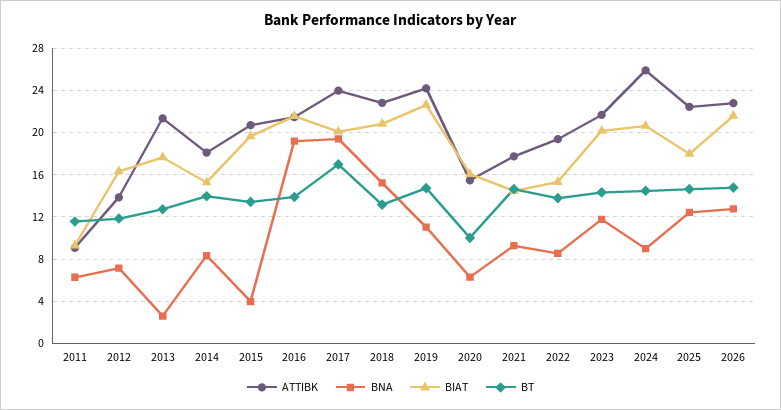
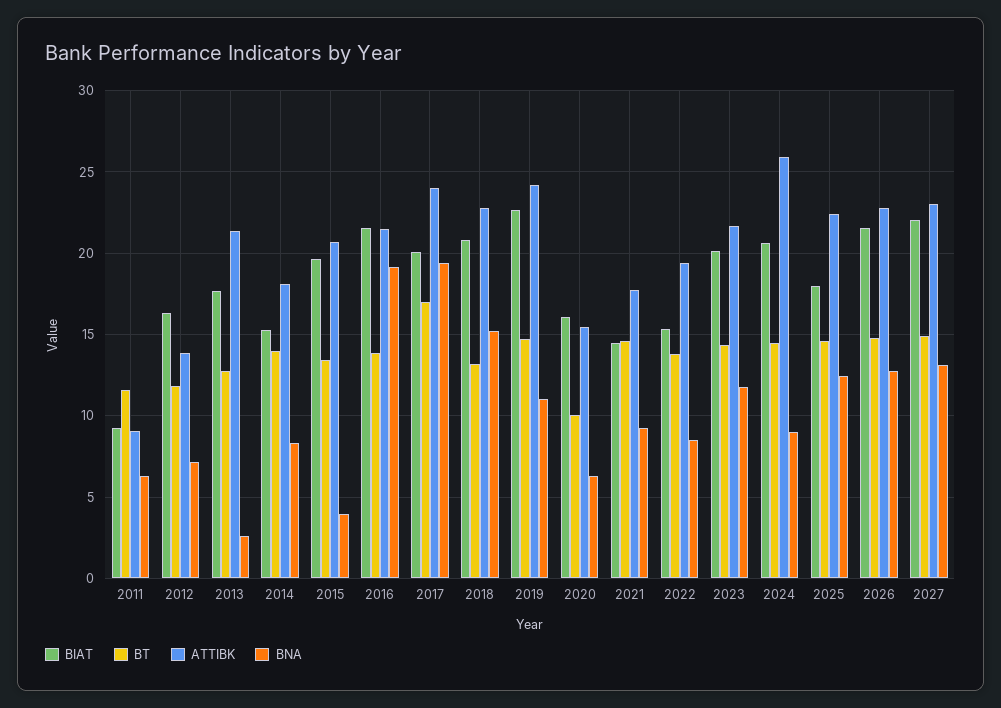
BIAT, 2027: none -> 22
BT, 2027: none -> 15
ATTIBK, 2027: none -> 23
BNA, 2027: none -> 13

